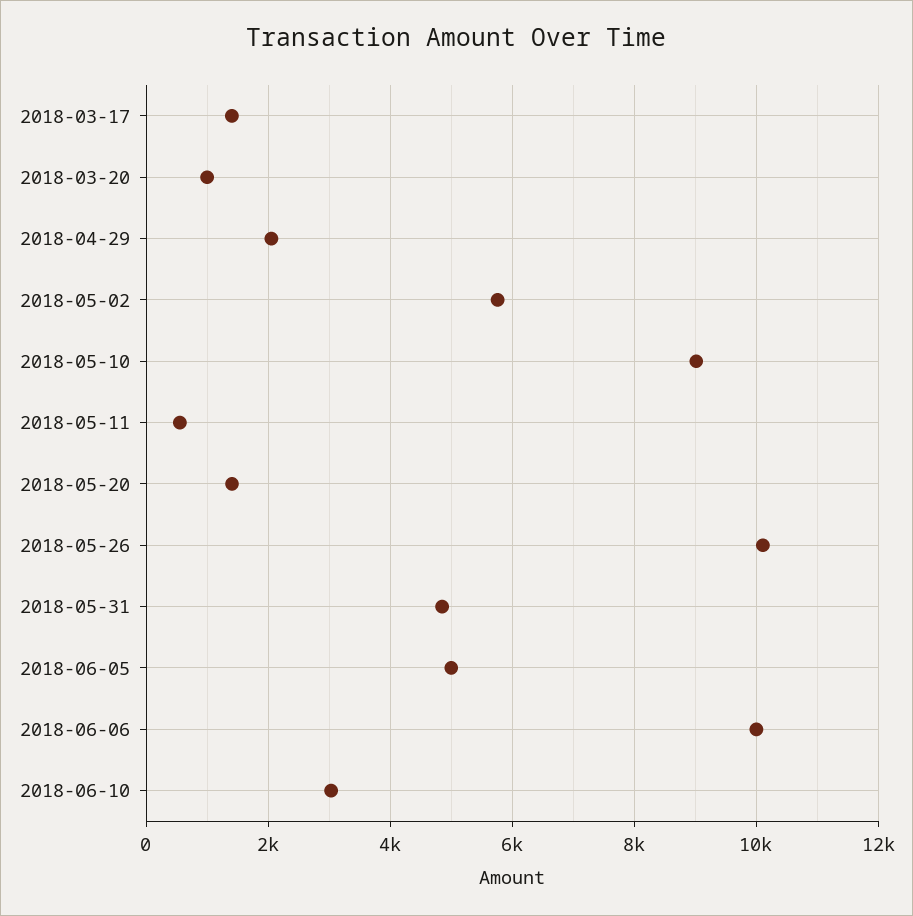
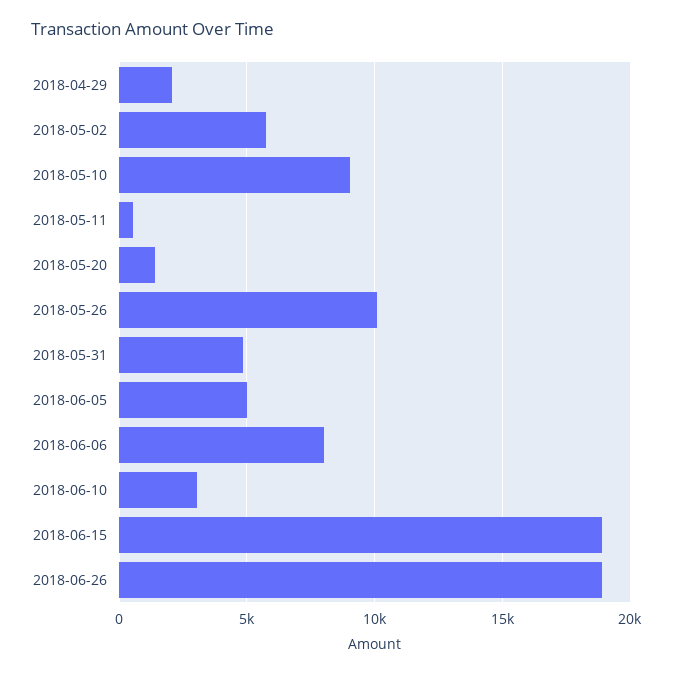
2018-03-17: 1400 -> none
2018-03-20: 1000 -> none
2018-06-06: 10000 -> 8000
2018-06-15: none -> 19000
2018-06-26: none -> 19000

